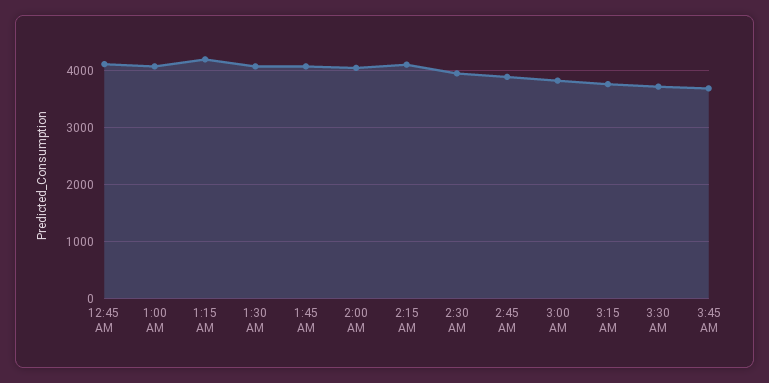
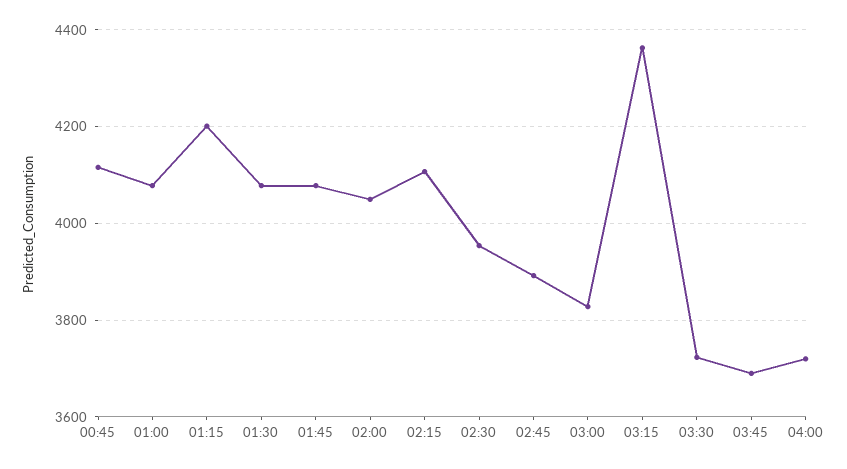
3:15 AM: 3800 -> 4360
04:00: none -> 3720

